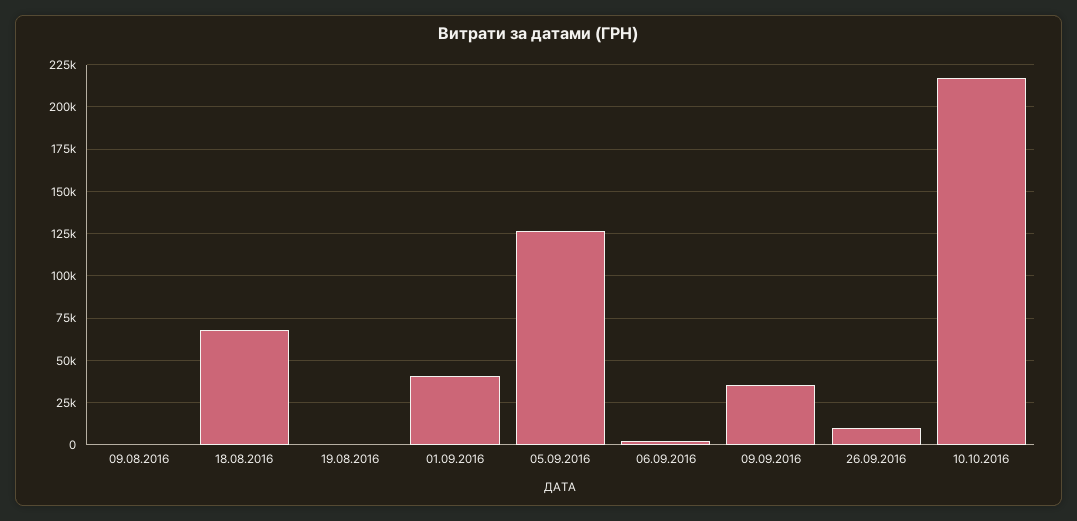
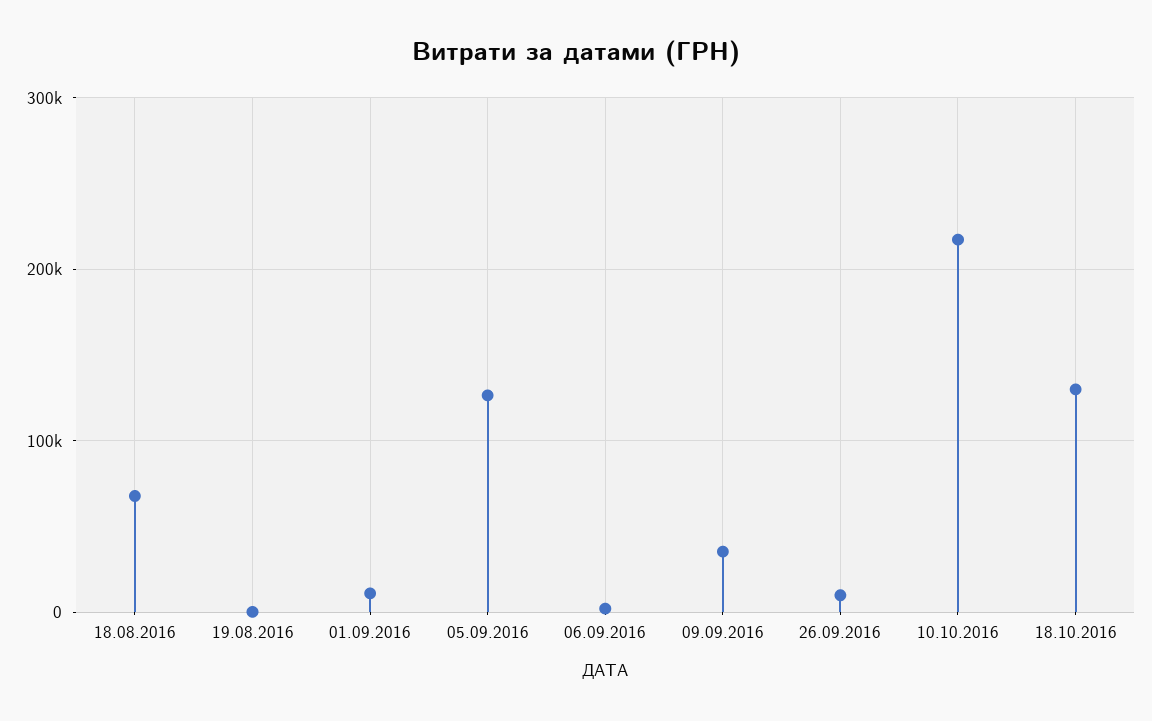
09.08.2016: 0 -> none
01.09.2016: 40000 -> 10000
18.10.2016: none -> 130000

